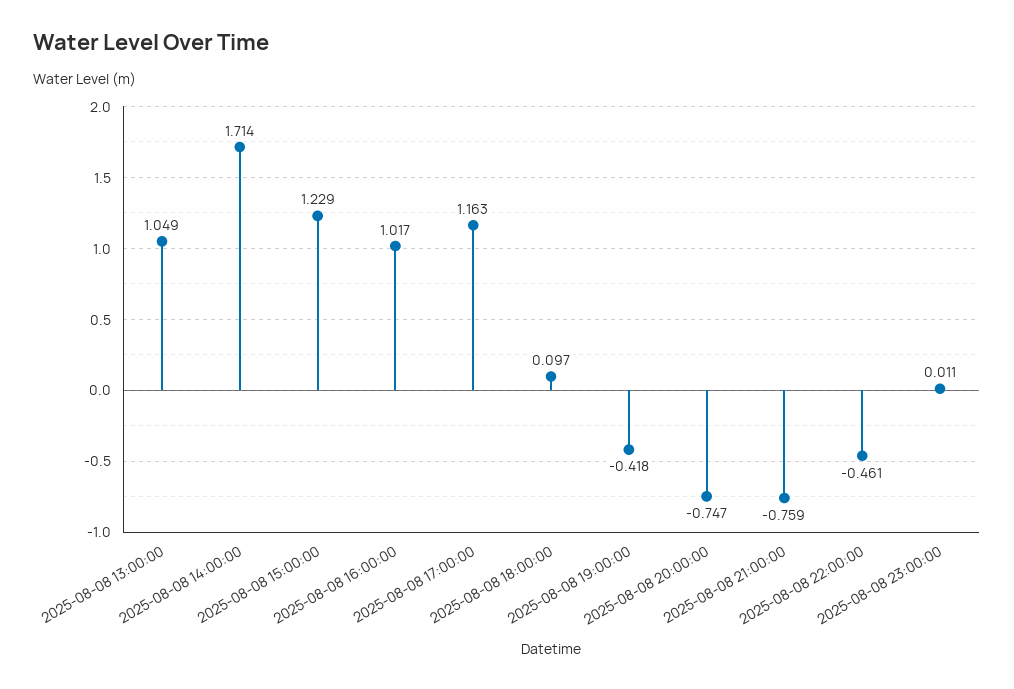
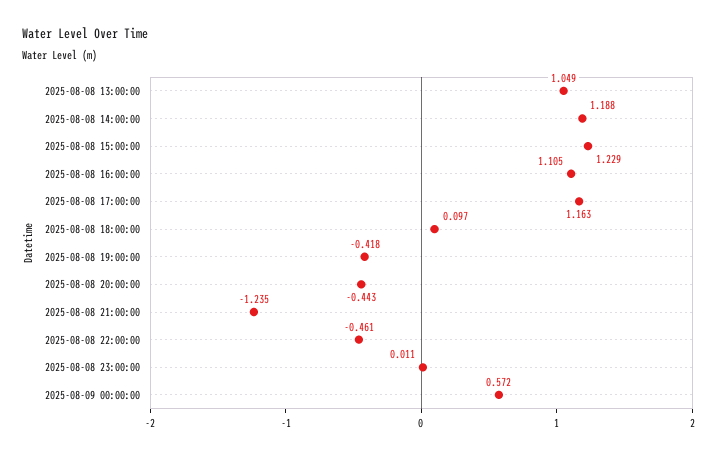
2025-08-08 14:00:00: 1.714 -> 1.188
2025-08-08 16:00:00: 1.017 -> 1.105
2025-08-08 20:00:00: -0.747 -> -0.443
2025-08-08 21:00:00: -0.759 -> -1.235
2025-08-09 00:00:00: none -> 0.572

